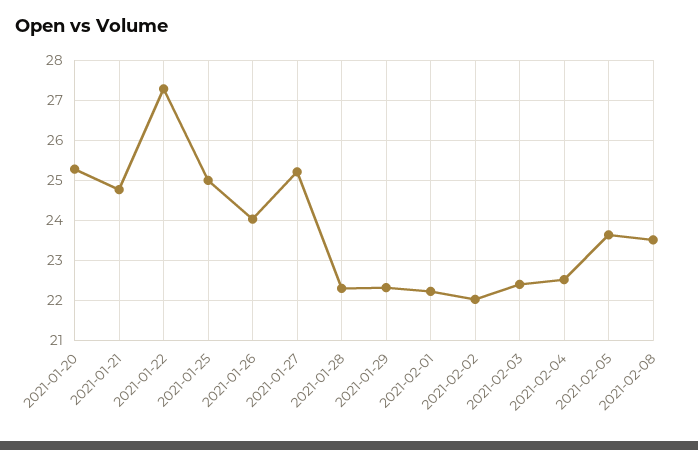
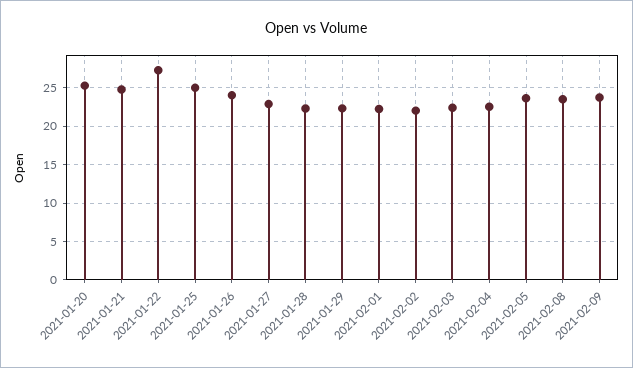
2021-01-27: 25.2 -> 23
2021-02-09: none -> 24

